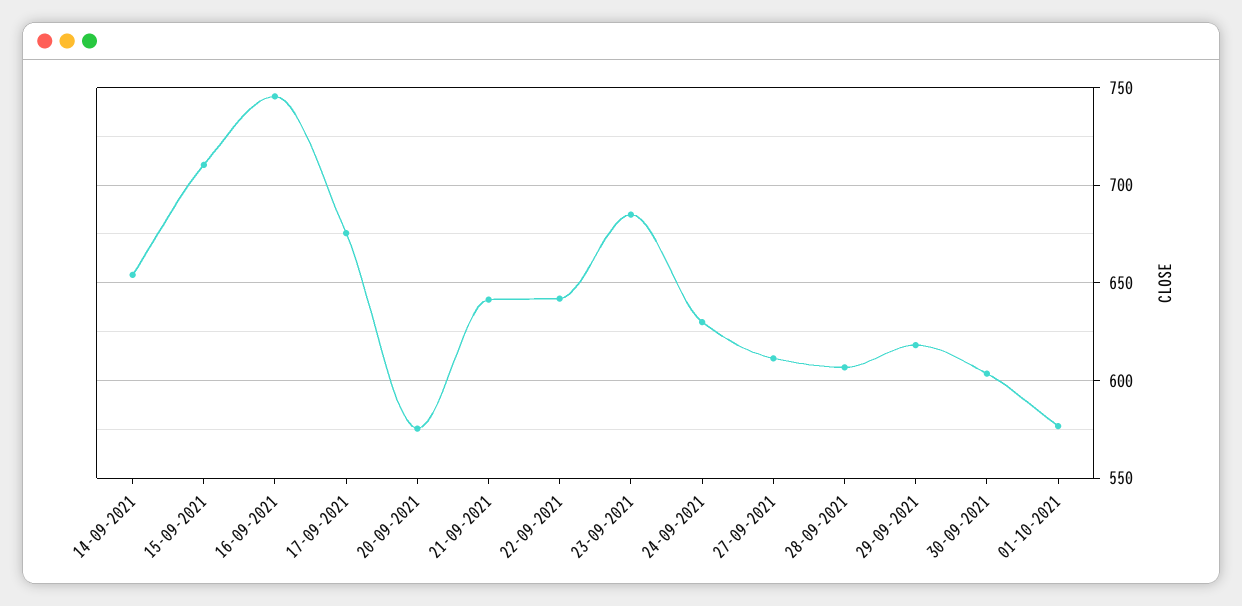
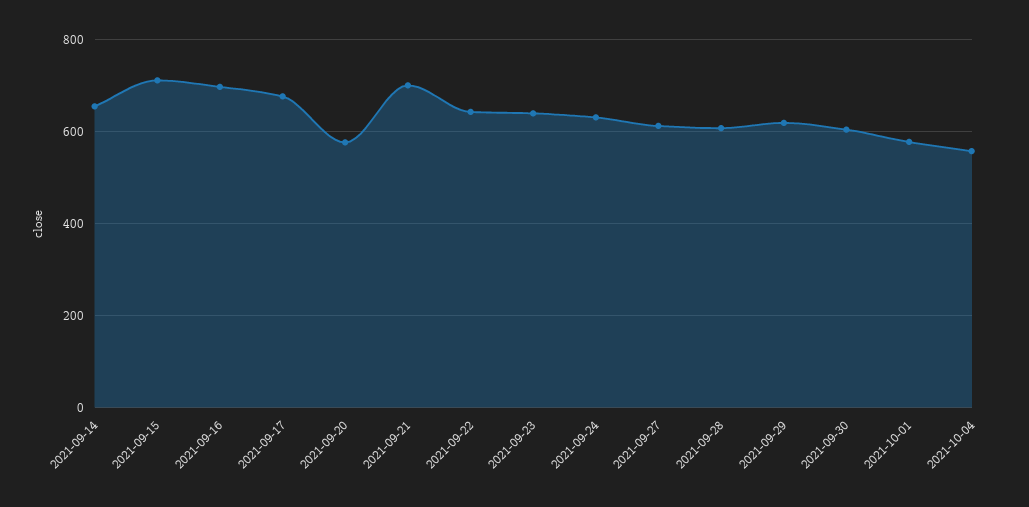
16-09-2021: 745 -> 700
21-09-2021: 640 -> 700
23-09-2021: 685 -> 640
2021-10-04: none -> 560

